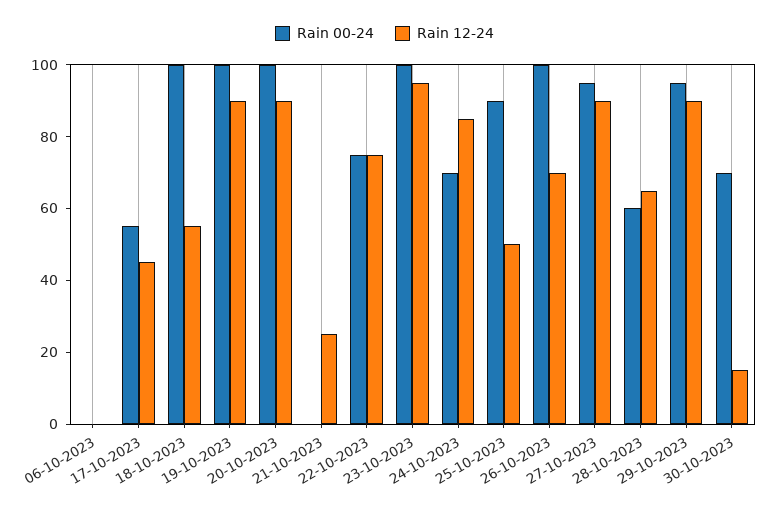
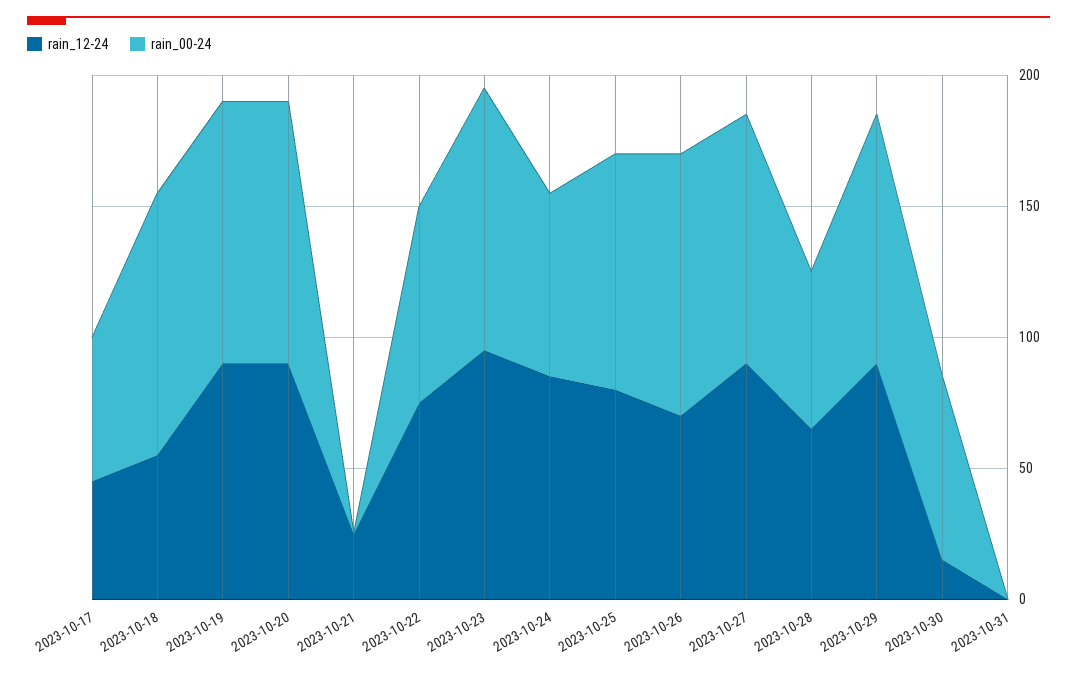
Rain 00-24, 06-10-2023: 0 -> none
Rain 12-24, 06-10-2023: 0 -> none
Rain 12-24, 25-10-2023: 50 -> 80
Rain 12-24, 2023-10-31: none -> 0
Rain 00-24, 2023-10-31: none -> 0

